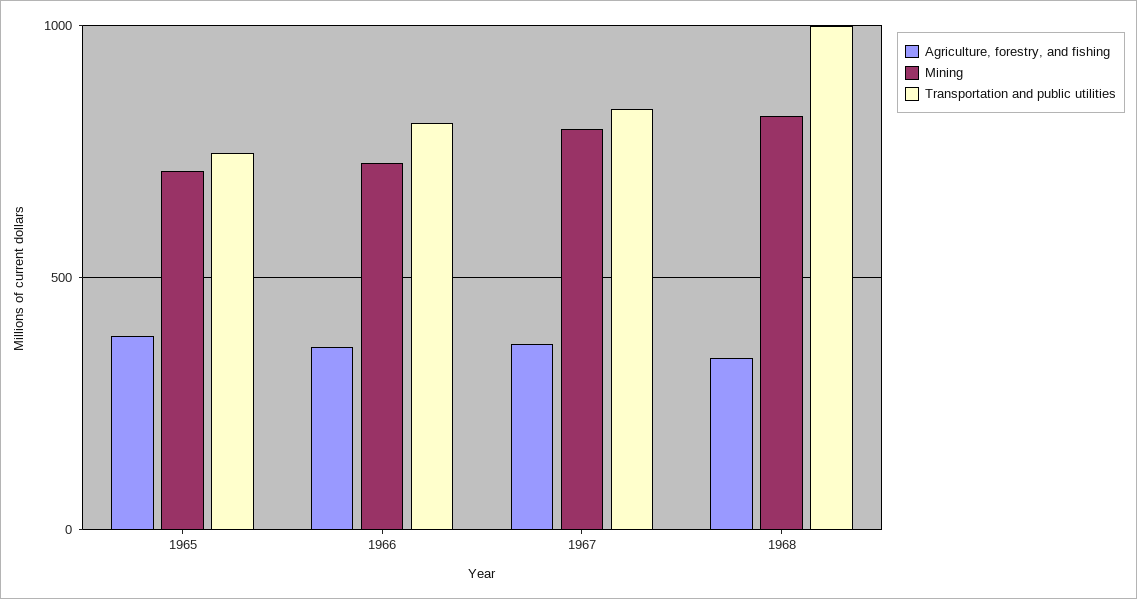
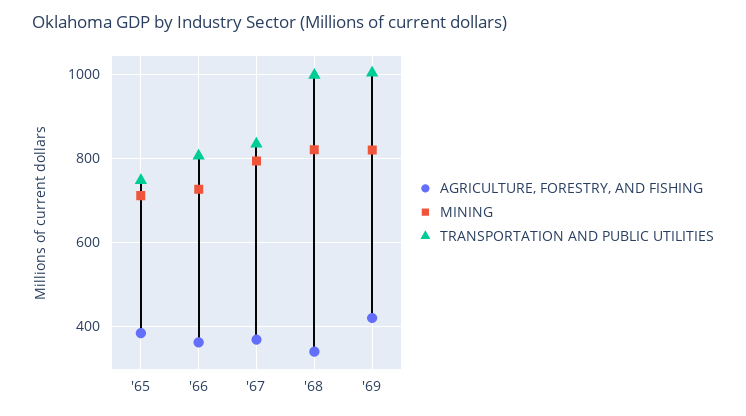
Agriculture, forestry, and fishing, '69: none -> 420
Mining, '69: none -> 820
Transportation and public utilities, '69: none -> 1000

